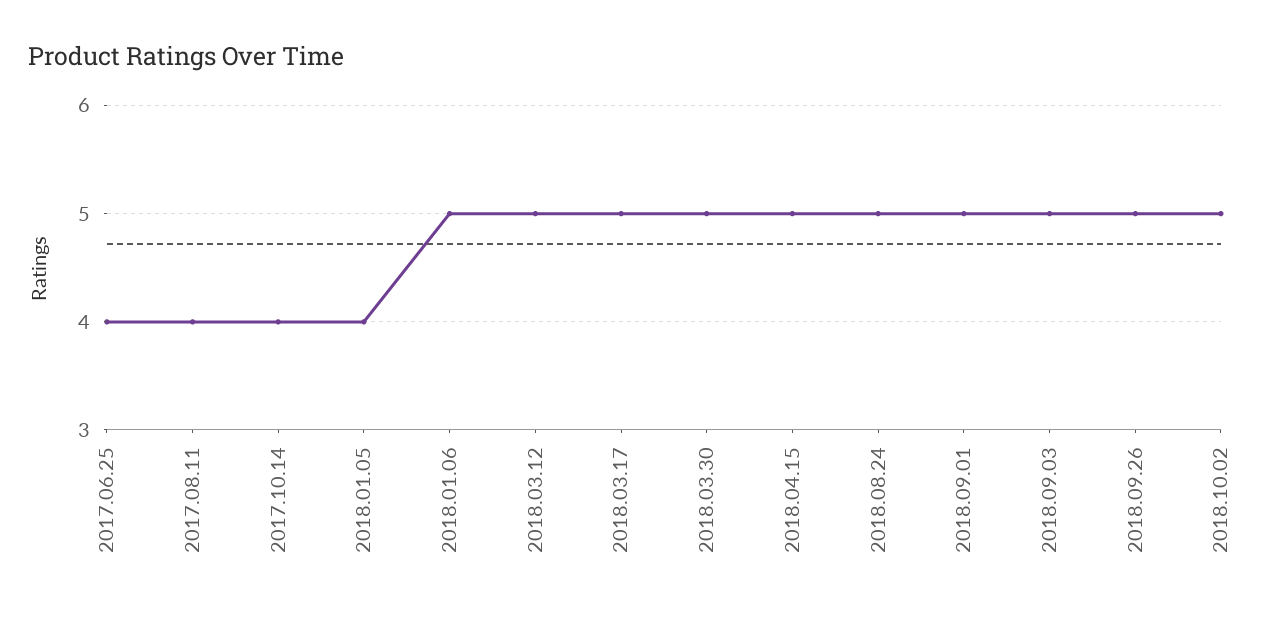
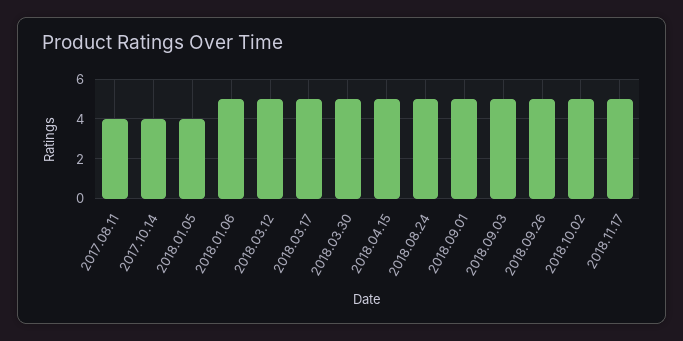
2017.06.25: 4 -> none
2018.11.17: none -> 5

